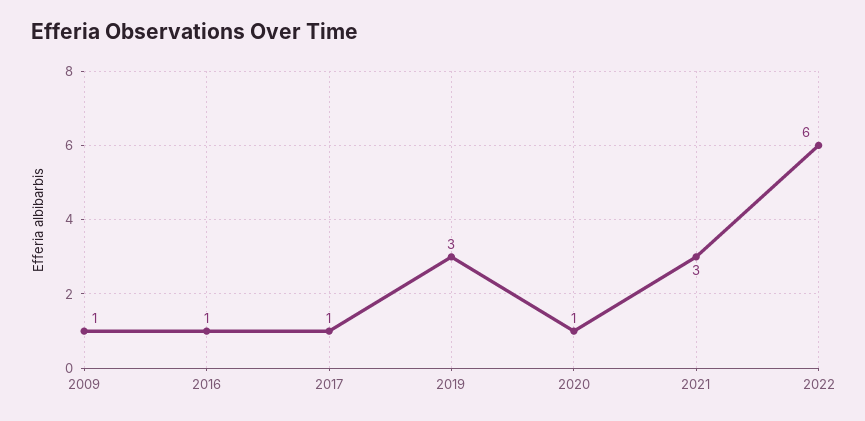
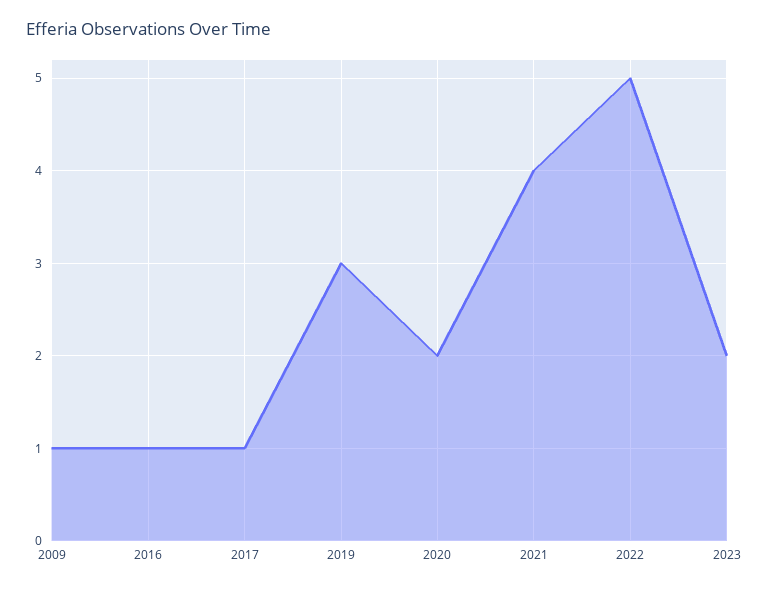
2020: 1 -> 2
2021: 3 -> 4
2022: 6 -> 5
2023: none -> 2

